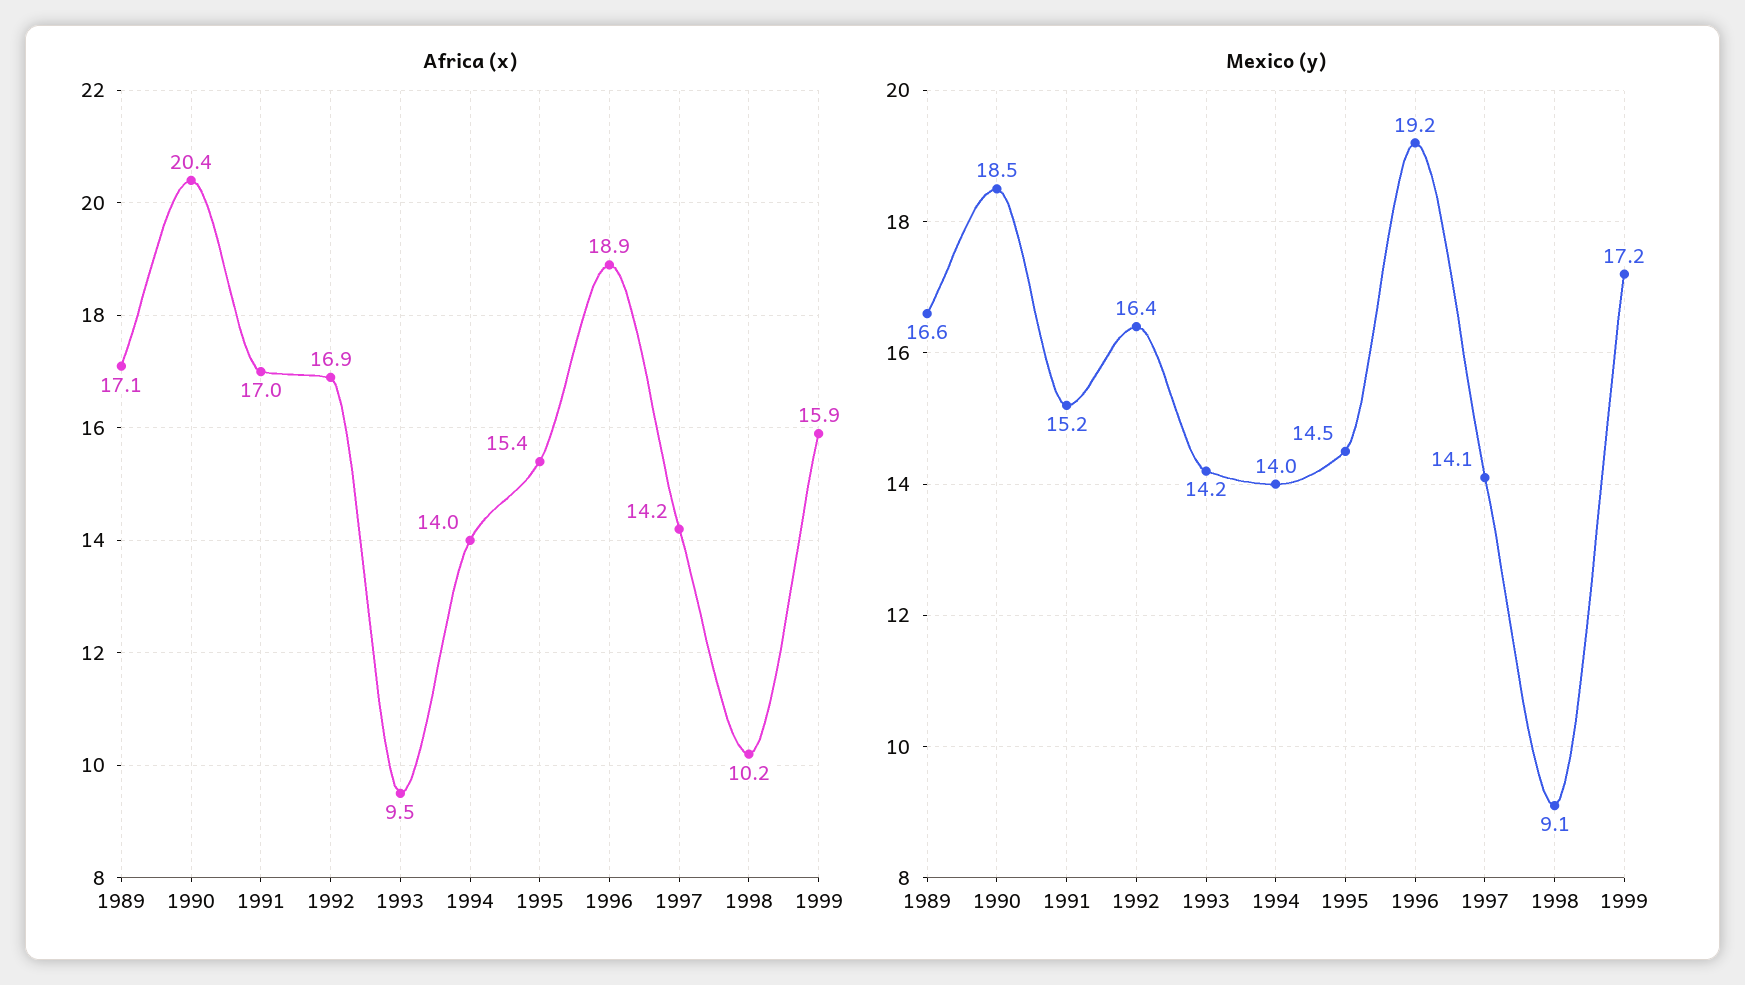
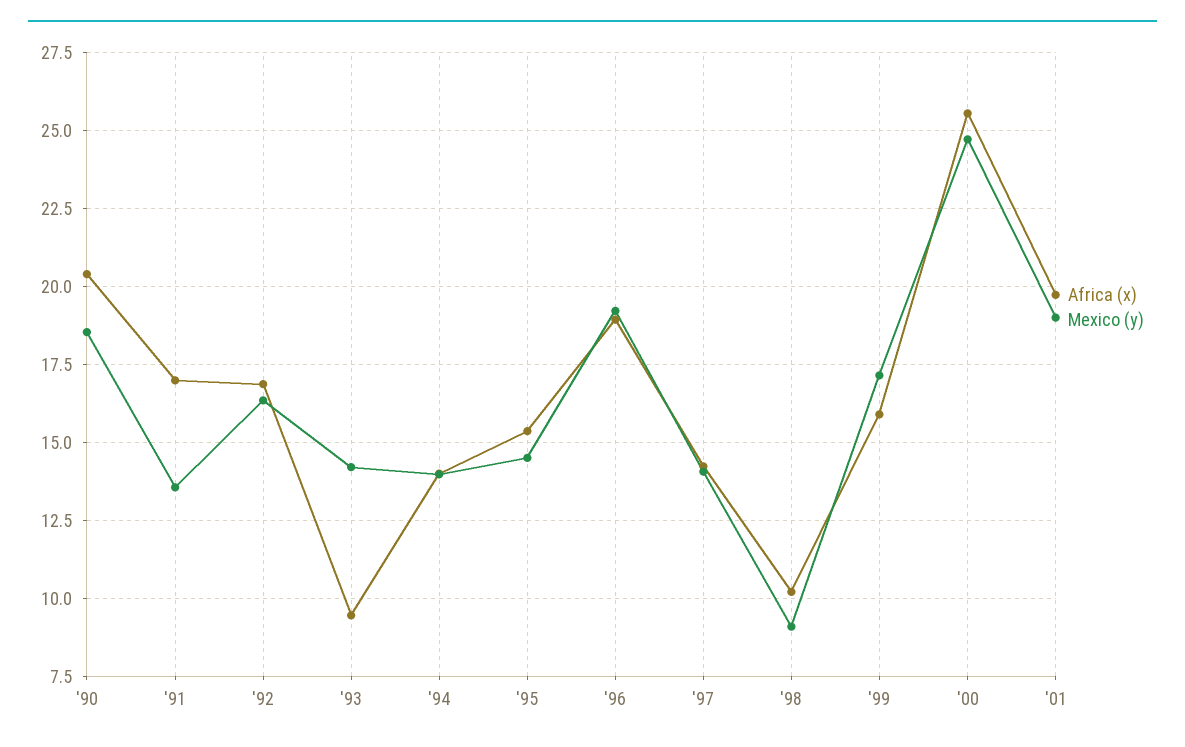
Africa (x), 1989: 17.1 -> none
Mexico (y), 1989: 16.6 -> none
Mexico (y), 1991: 15.2 -> 13.5
Africa (x), '00: none -> 25.5
Mexico (y), '00: none -> 24.75
Africa (x), '01: none -> 19.75
Mexico (y), '01: none -> 19

